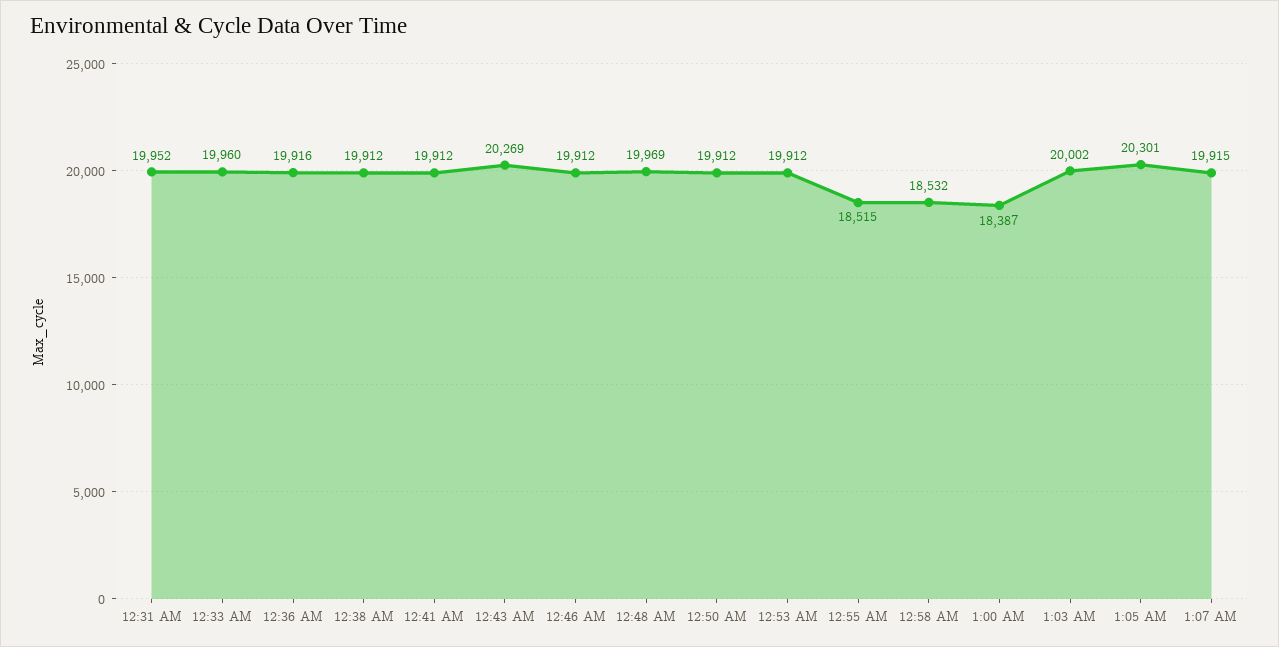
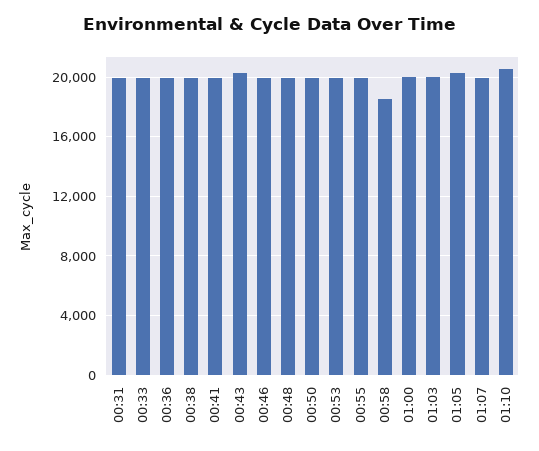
12:55 AM: 18515 -> 20000
1:00 AM: 18387 -> 20000
01:10: none -> 20500

